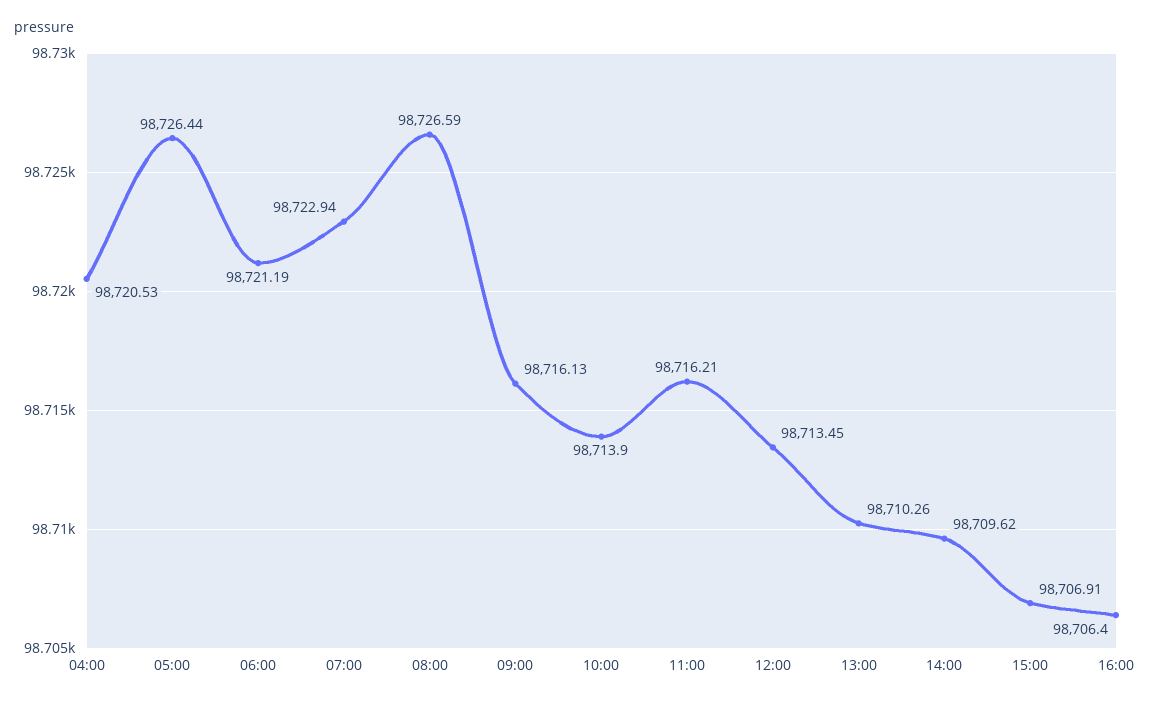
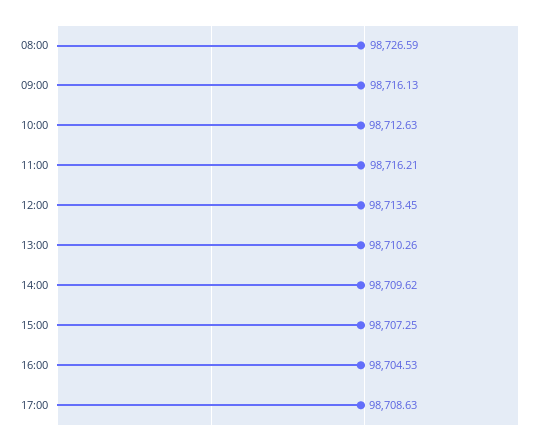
04:00: 98720.53 -> none
05:00: 98726.44 -> none
06:00: 98721.19 -> none
07:00: 98722.94 -> none
10:00: 98713.9 -> 98712.63
15:00: 98706.91 -> 98707.25
16:00: 98706.4 -> 98704.53
17:00: none -> 98708.63

